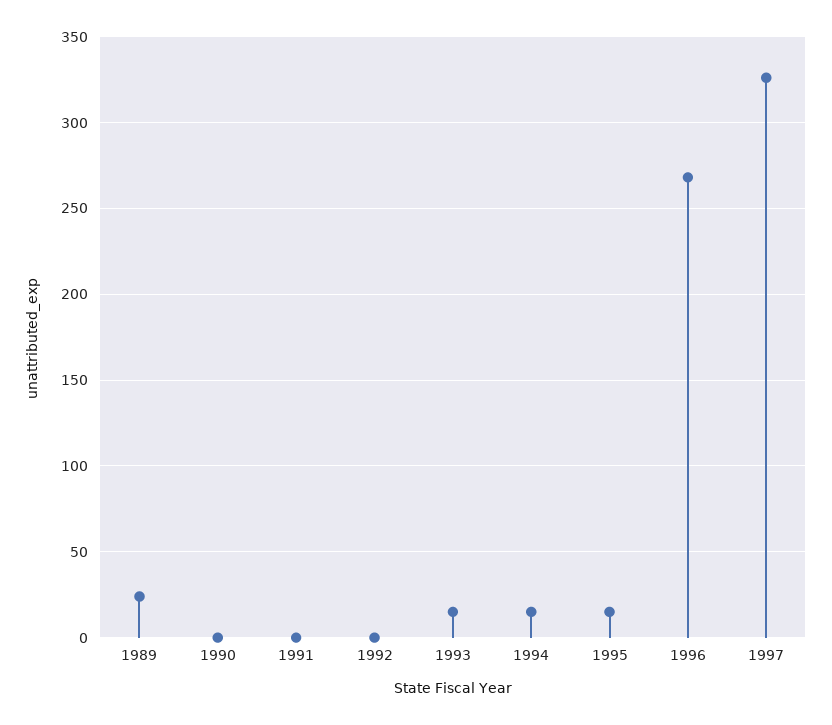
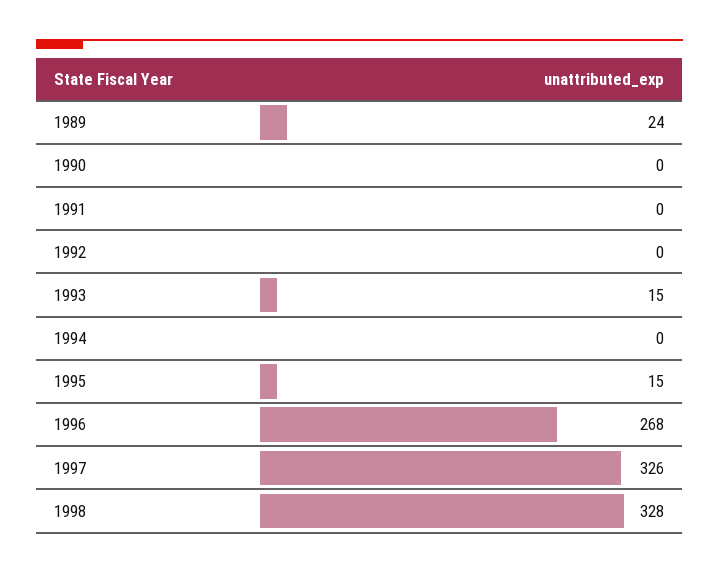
1994: 15 -> 0
1998: none -> 328

